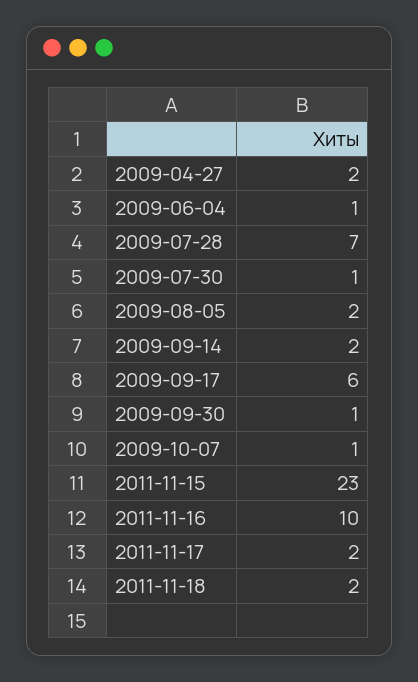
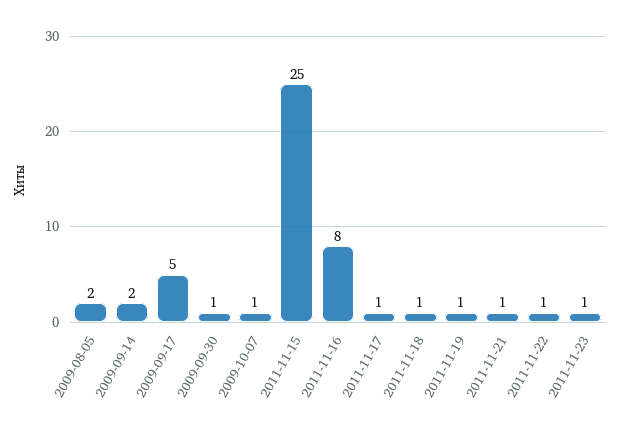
2009-04-27: 2 -> none
2009-06-04: 1 -> none
2009-07-28: 7 -> none
2009-07-30: 1 -> none
2009-09-17: 6 -> 5
2011-11-15: 23 -> 25
2011-11-16: 10 -> 8
2011-11-17: 2 -> 1
2011-11-18: 2 -> 1
2011-11-19: none -> 1
2011-11-21: none -> 1
2011-11-22: none -> 1
2011-11-23: none -> 1

